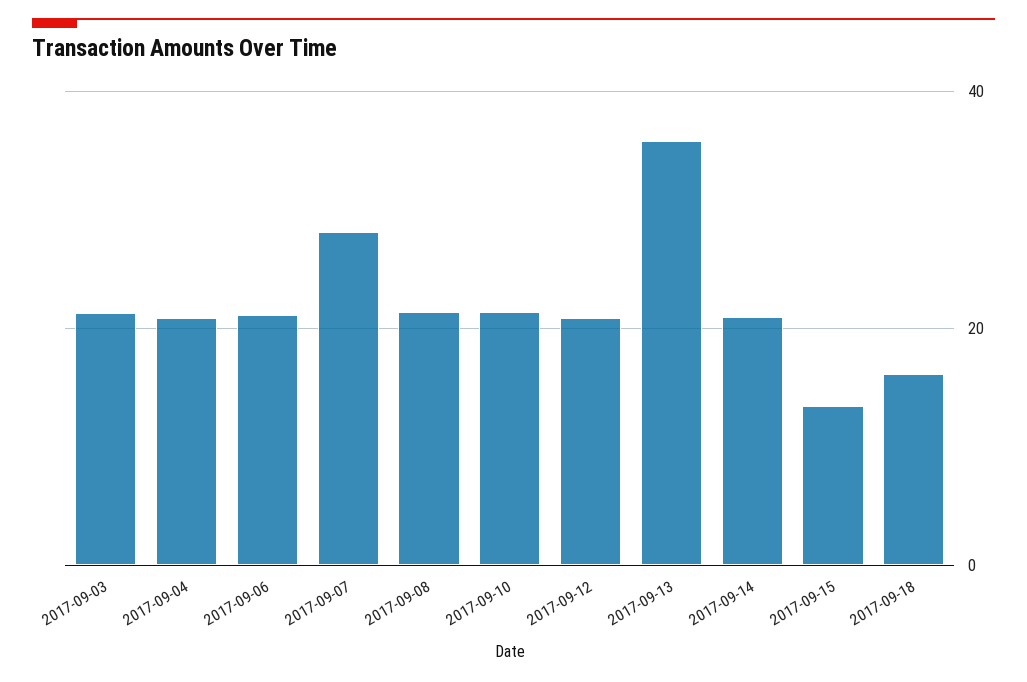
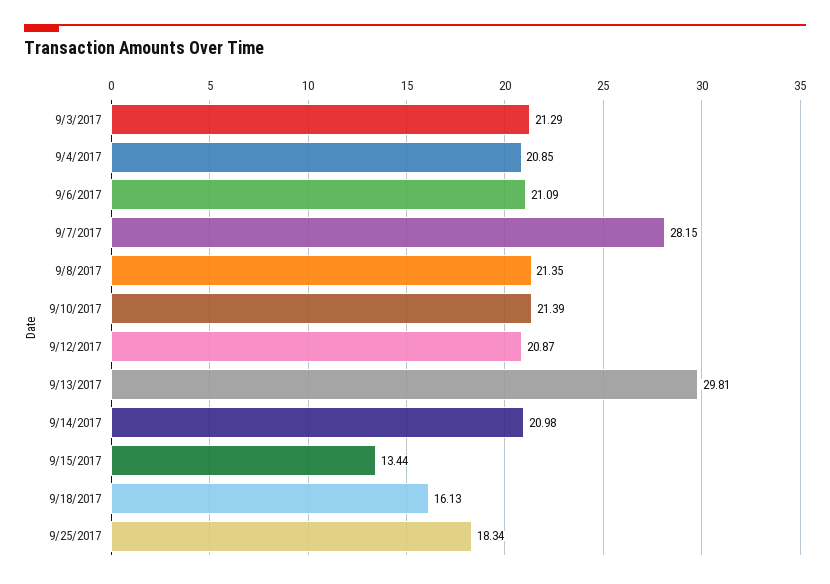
2017-09-13: 36 -> 29.81
9/25/2017: none -> 18.34

